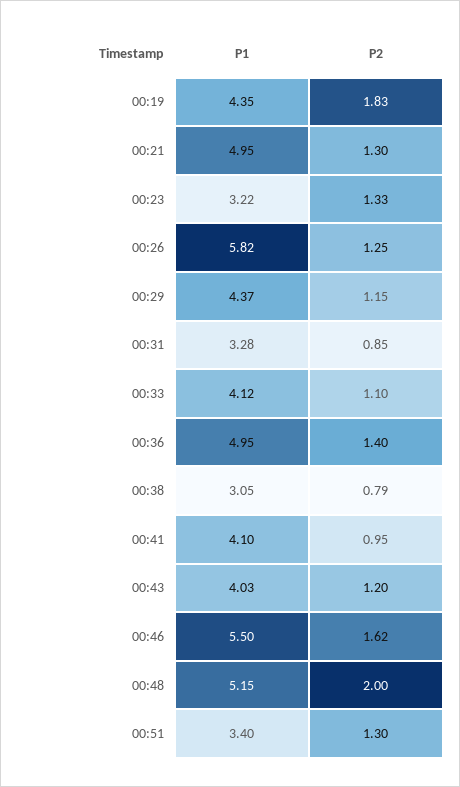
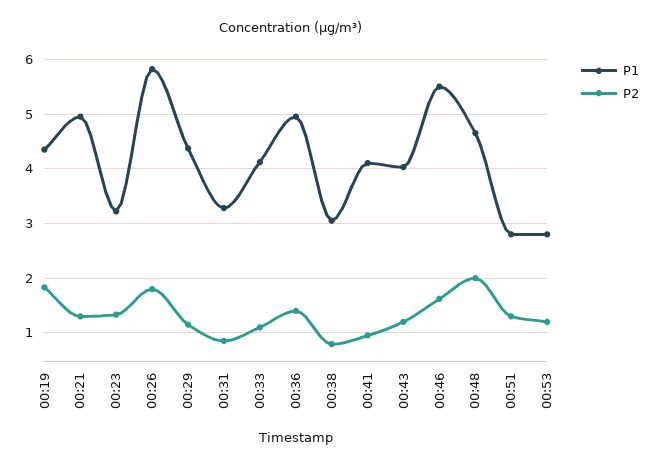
P2, 00:26: 1.25 -> 1.8
P1, 00:48: 5.15 -> 4.6
P1, 00:51: 3.4 -> 2.8
P1, 00:53: none -> 2.8
P2, 00:53: none -> 1.2

